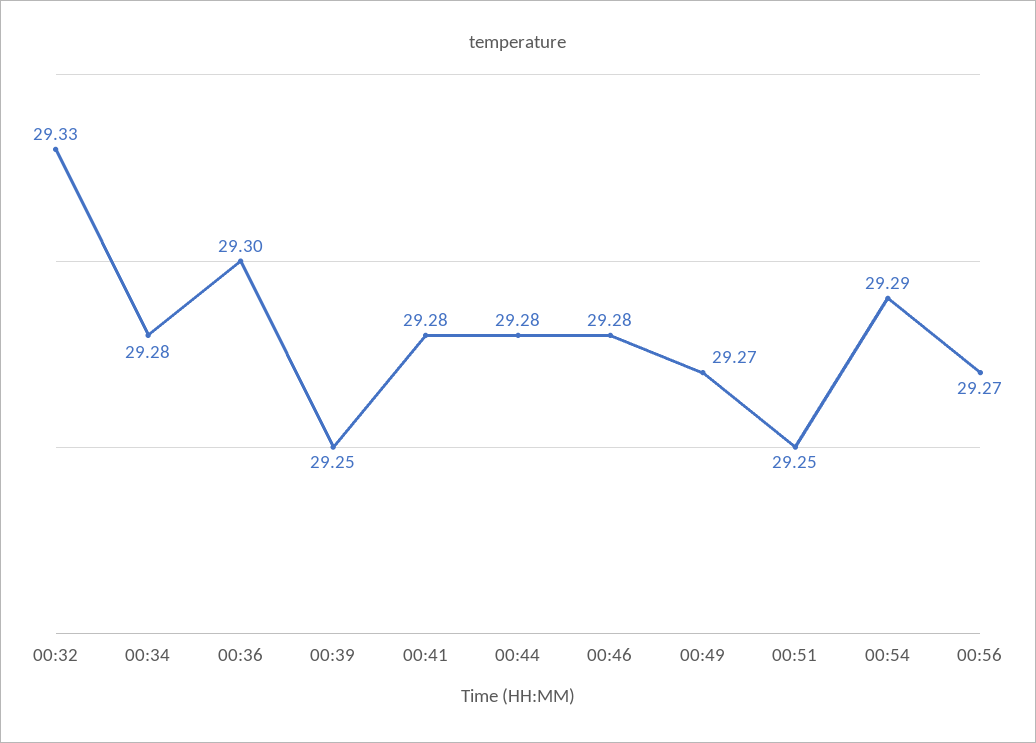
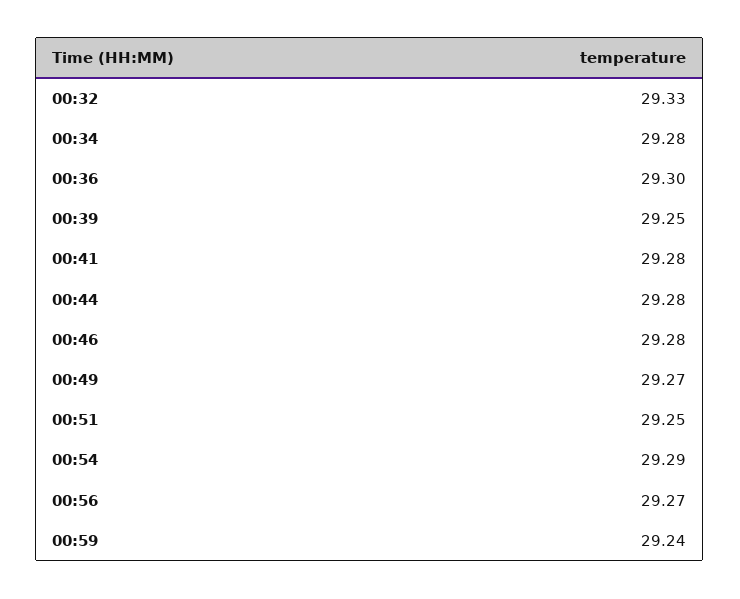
00:59: none -> 29.24

